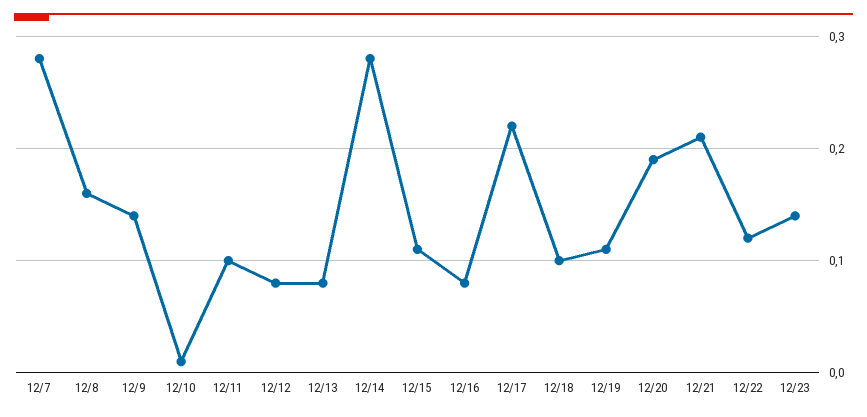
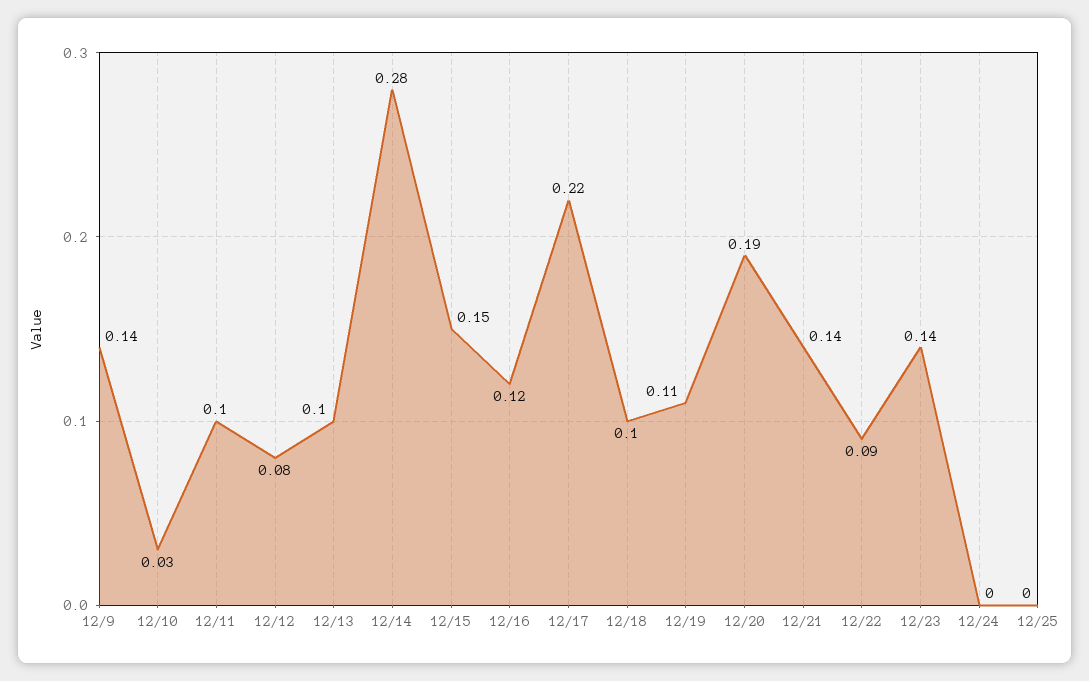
12/7: 0.28 -> none
12/8: 0.16 -> none
12/10: 0.01 -> 0.03
12/13: 0.08 -> 0.1
12/15: 0.11 -> 0.15
12/16: 0.08 -> 0.12
12/21: 0.21 -> 0.14
12/22: 0.12 -> 0.09
12/24: none -> 0
12/25: none -> 0

